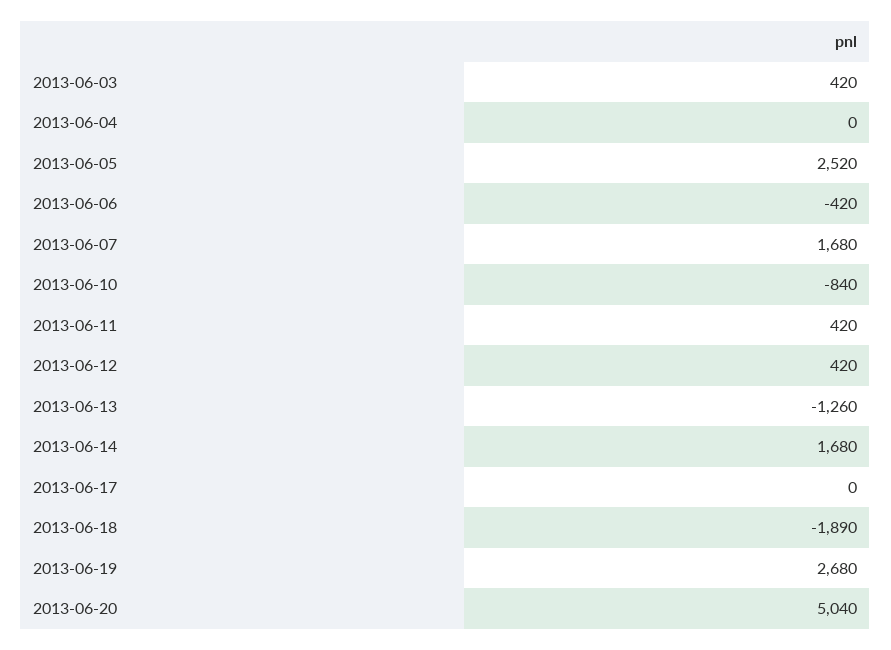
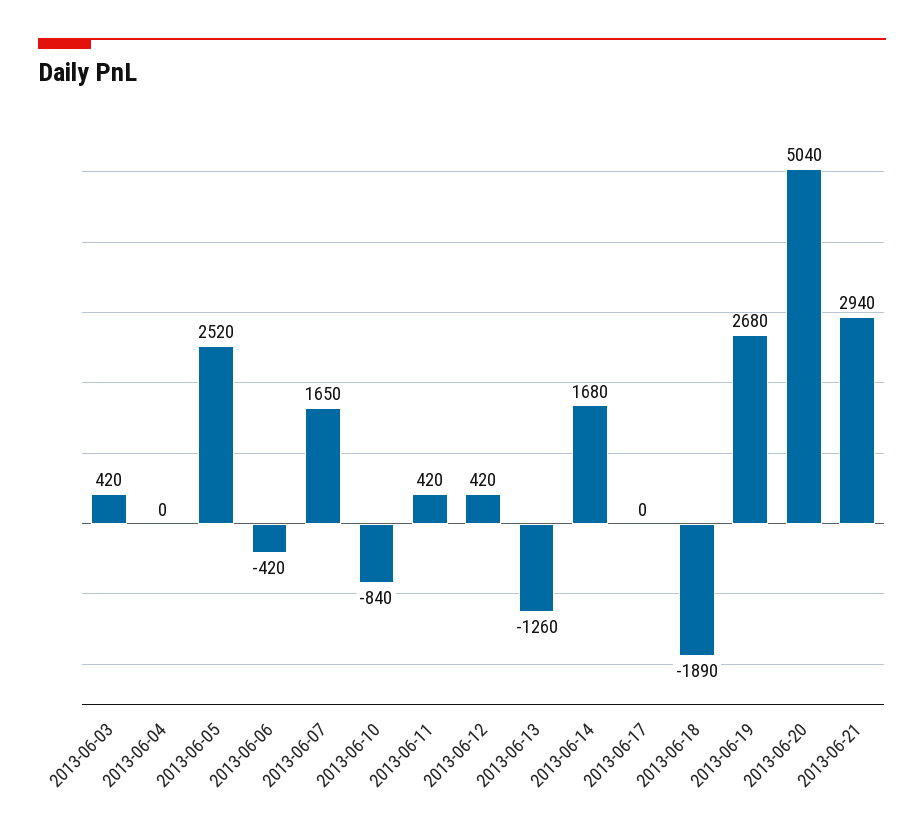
2013-06-07: 1680 -> 1650
2013-06-21: none -> 2940

